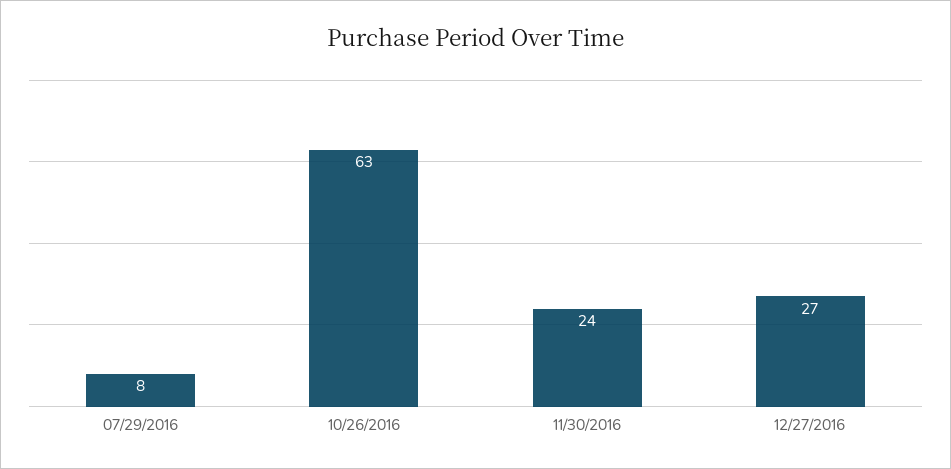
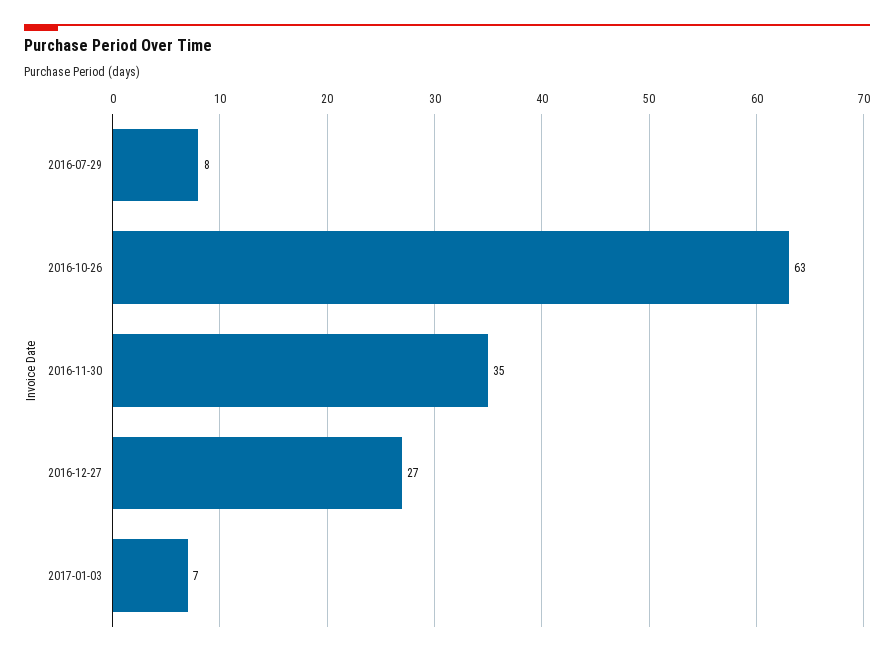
11/30/2016: 24 -> 35
2017-01-03: none -> 7

